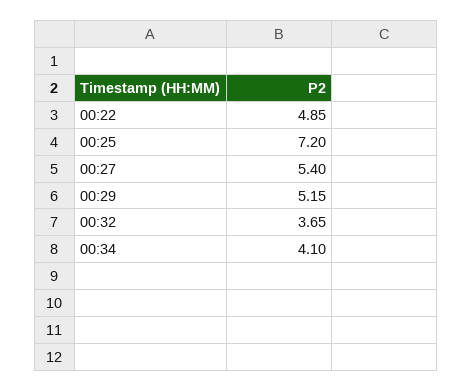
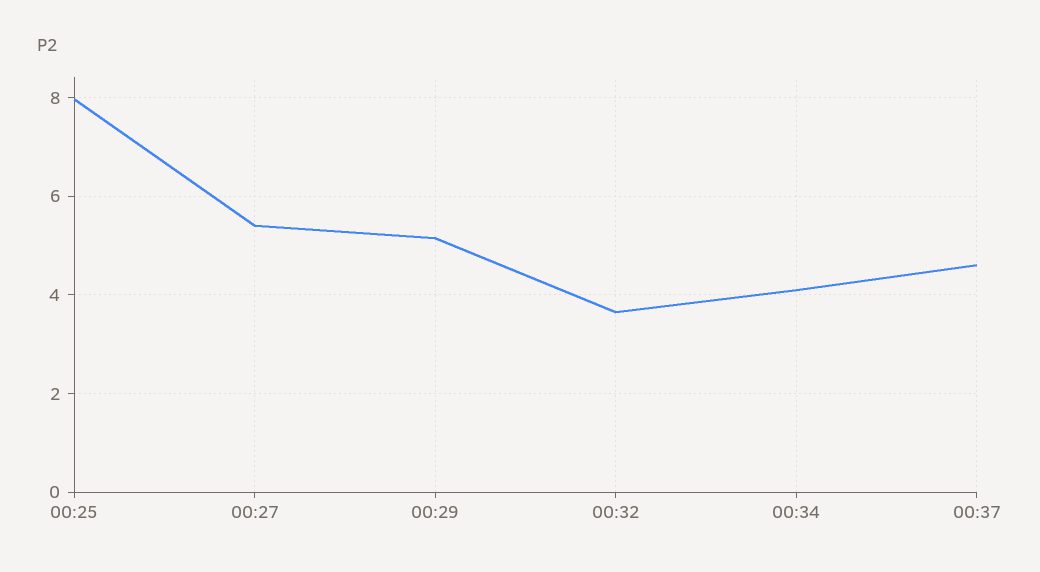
00:22: 4.85 -> none
00:25: 7.2 -> 8
00:37: none -> 4.6

